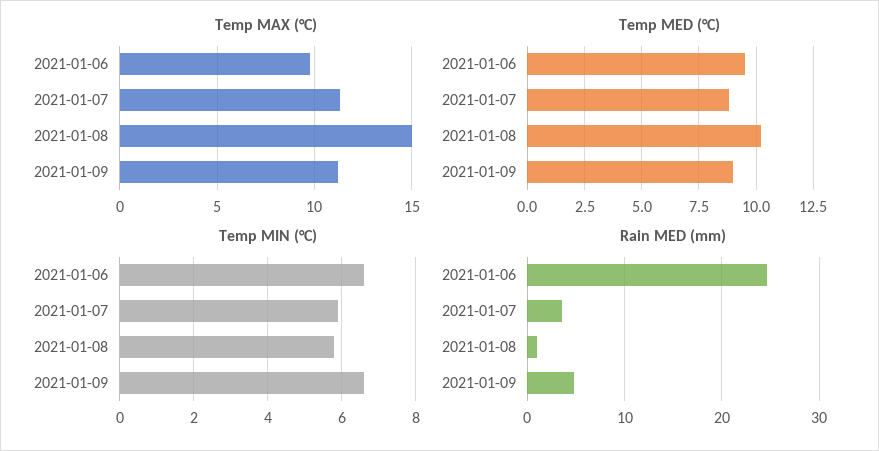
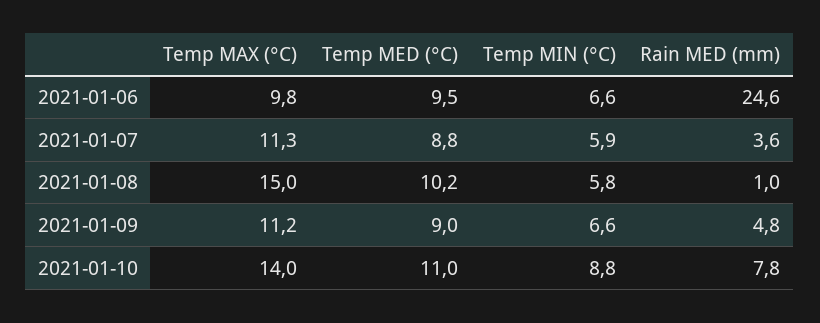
Temp MAX (°C), 2021-01-10: none -> 14
Temp MED (°C), 2021-01-10: none -> 11
Temp MIN (°C), 2021-01-10: none -> 8.8
Rain MED (mm), 2021-01-10: none -> 7.8

